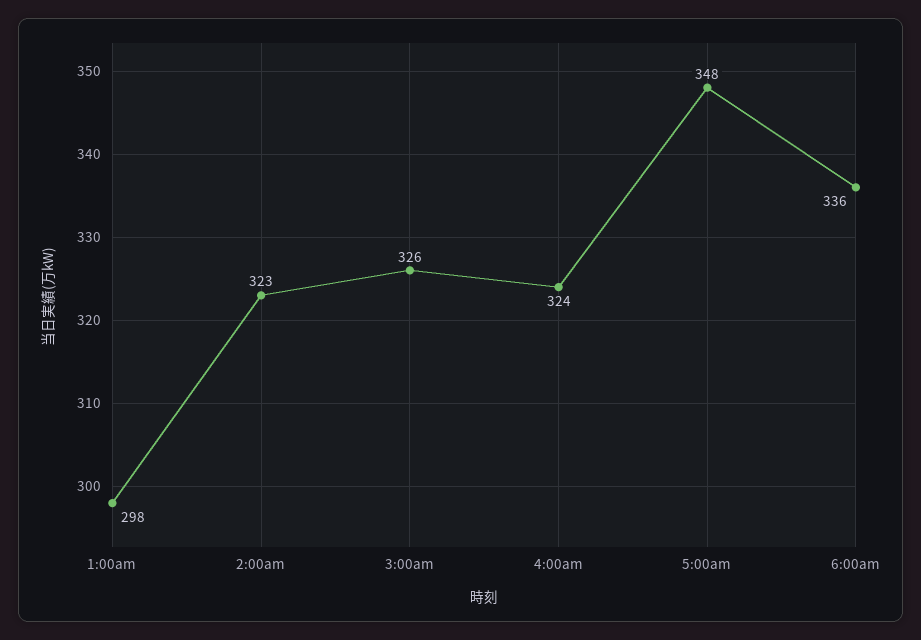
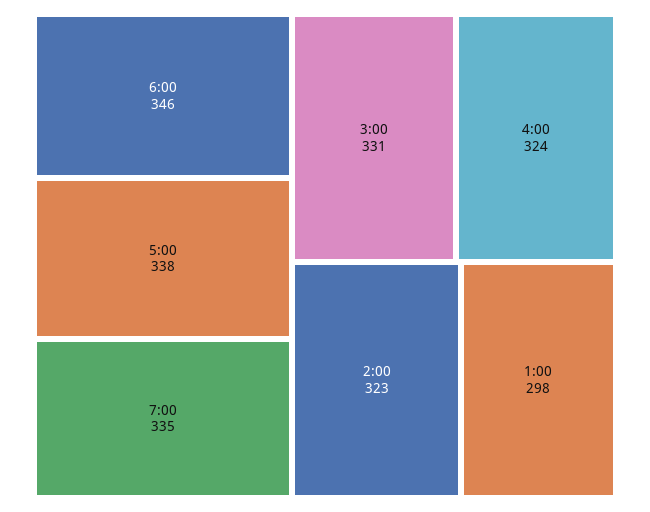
3:00am: 326 -> 331
5:00am: 348 -> 338
6:00am: 336 -> 346
7:00: none -> 335

